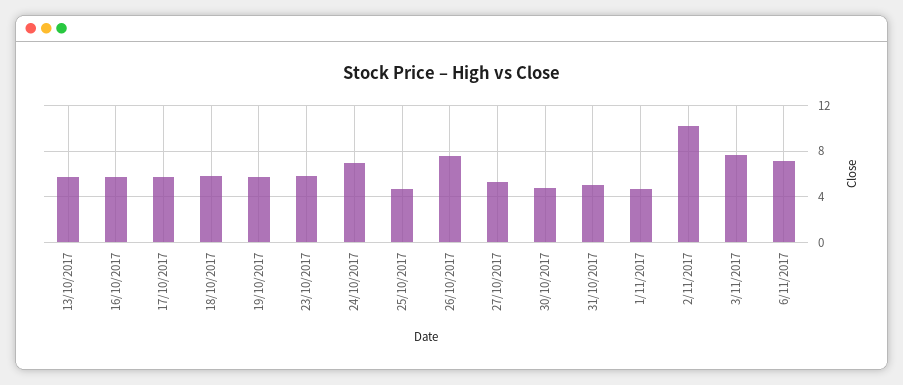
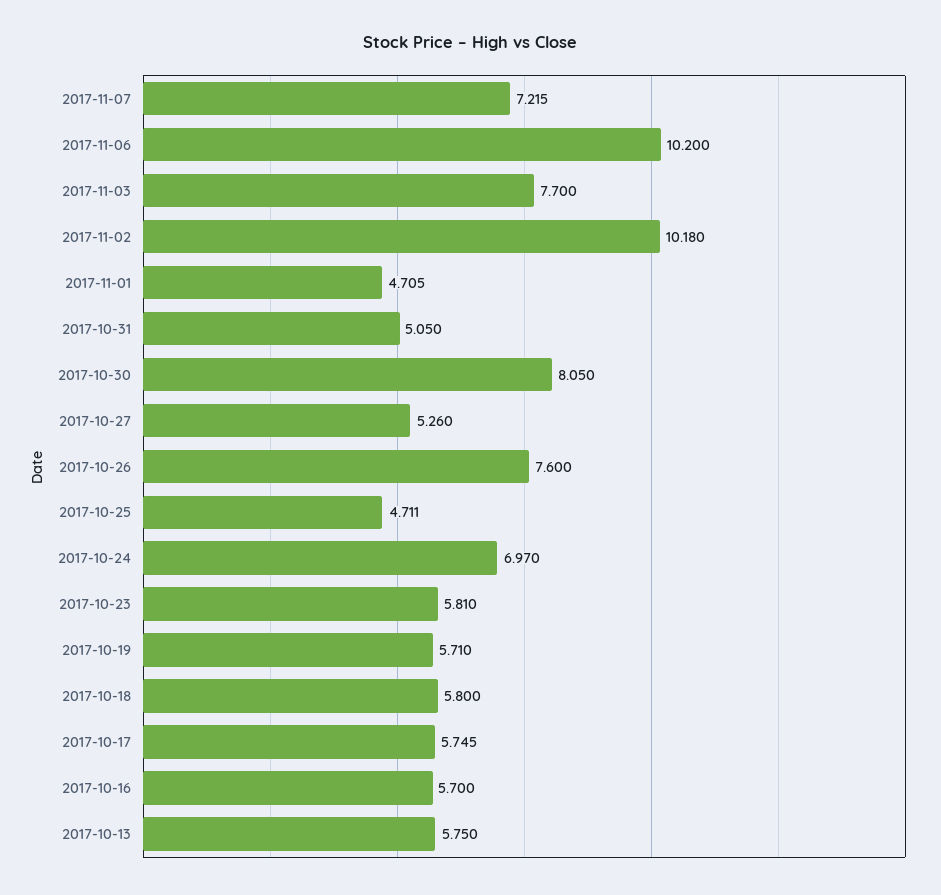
30/10/2017: 5 -> 8.05
6/11/2017: 7 -> 10.2
2017-11-07: none -> 7.215

